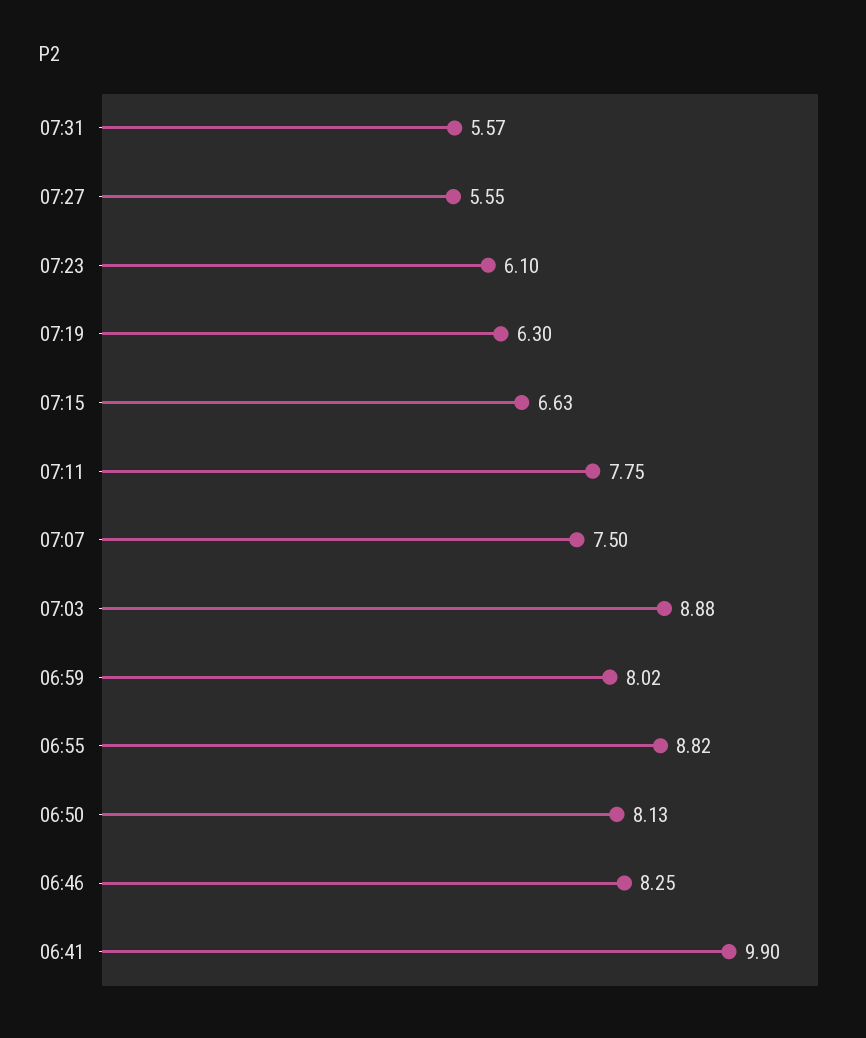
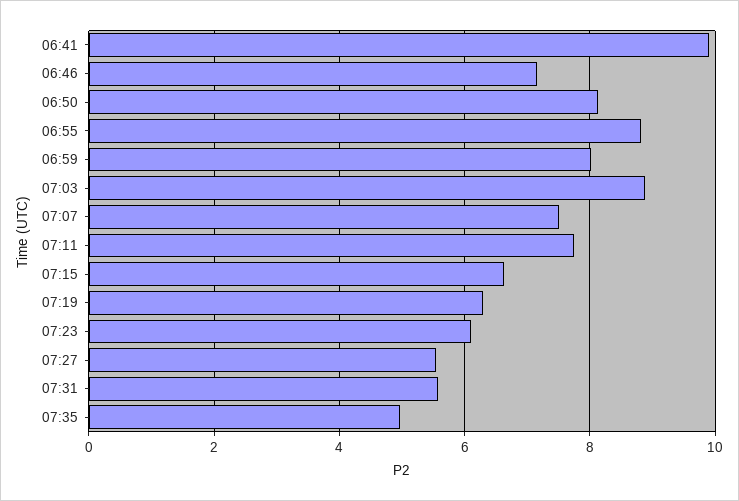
06:46: 8.25 -> 7.2
07:35: none -> 5

